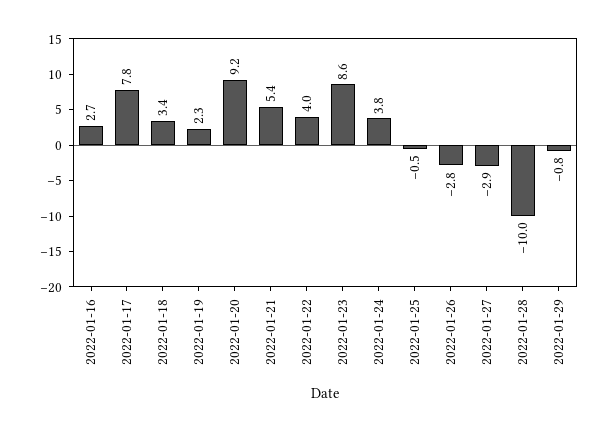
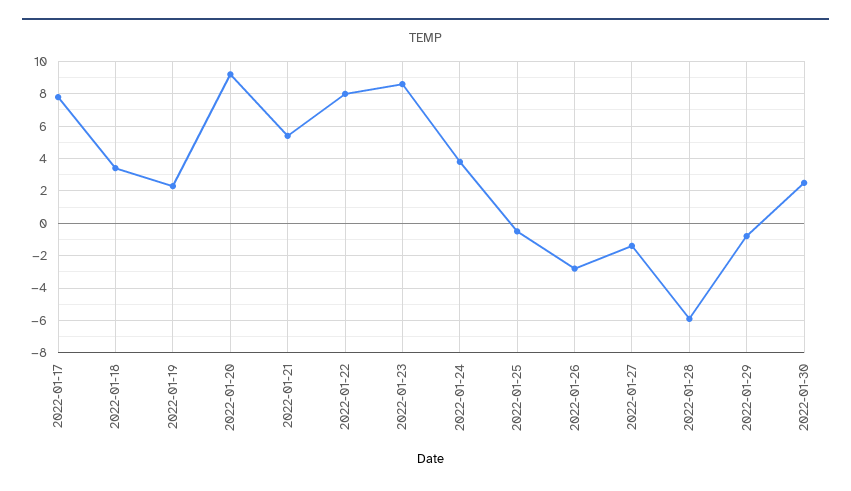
2022-01-16: 2.7 -> none
2022-01-22: 4 -> 8
2022-01-27: -2.9 -> -1.5
2022-01-28: -10 -> -6
2022-01-30: none -> 2.5

